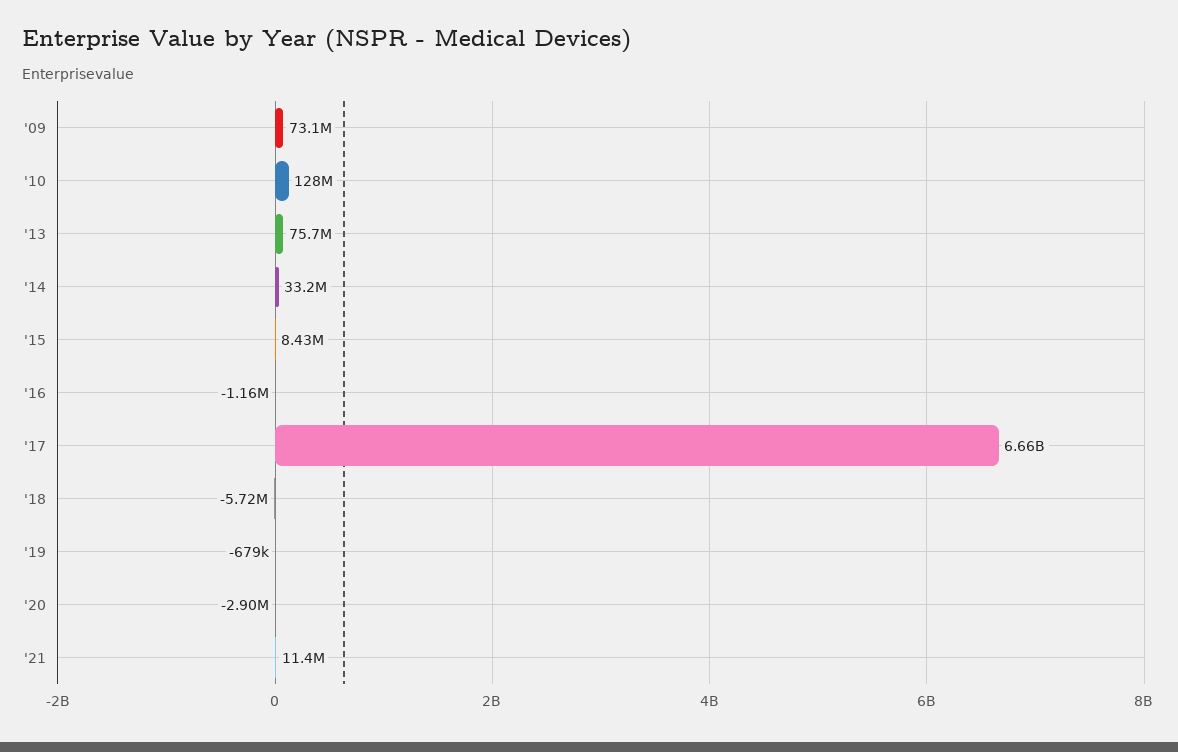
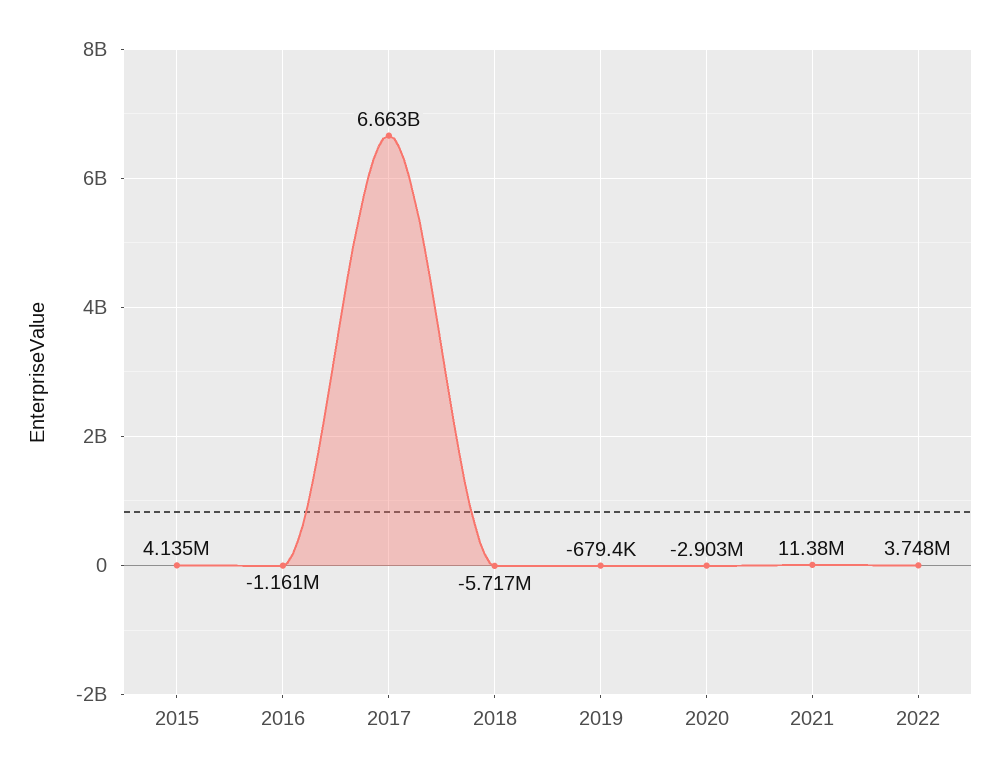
'09: 73100000 -> none
'10: 128000000 -> none
'13: 75700000 -> none
'14: 33200000 -> none
'15: 8430000 -> 4135000
2022: none -> 3748000

